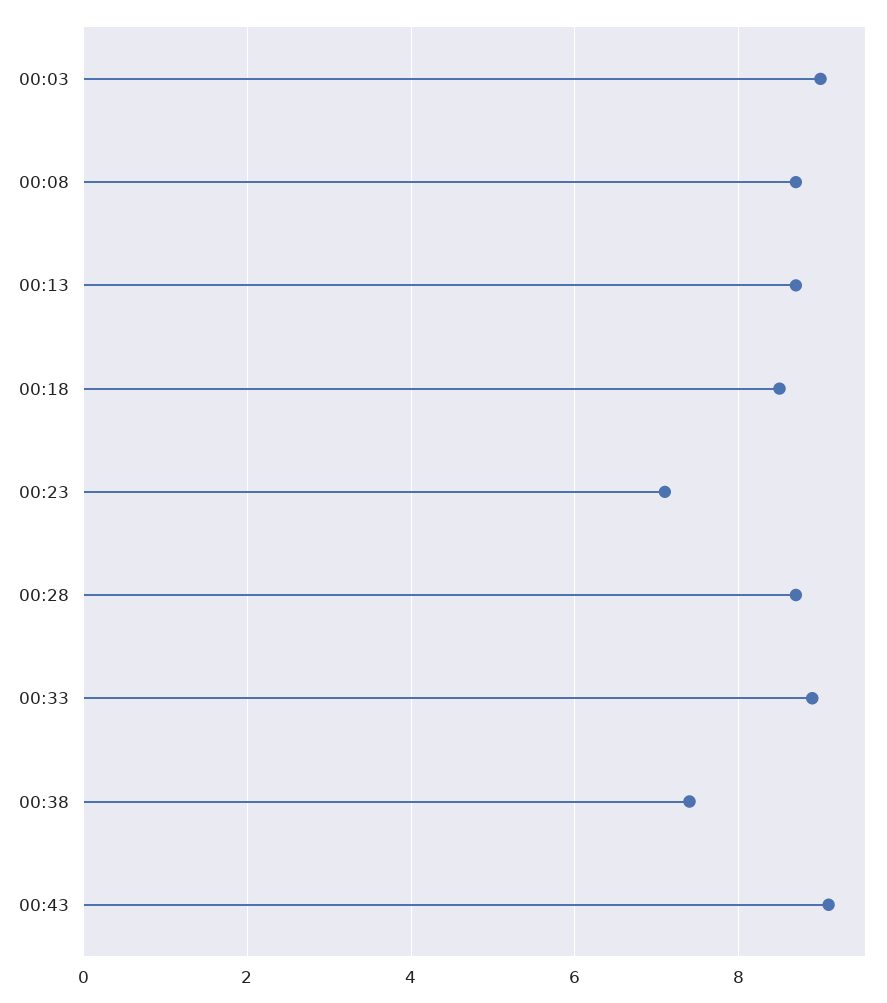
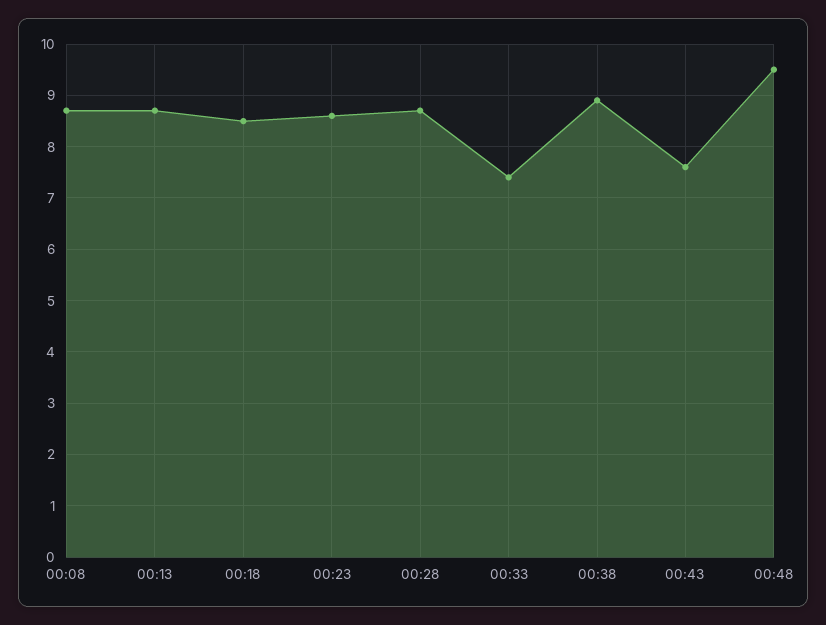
00:03: 9 -> none
00:23: 7 -> 8.5
00:33: 9 -> 7.5
00:38: 7.5 -> 9
00:43: 9 -> 7.5
00:48: none -> 9.5

